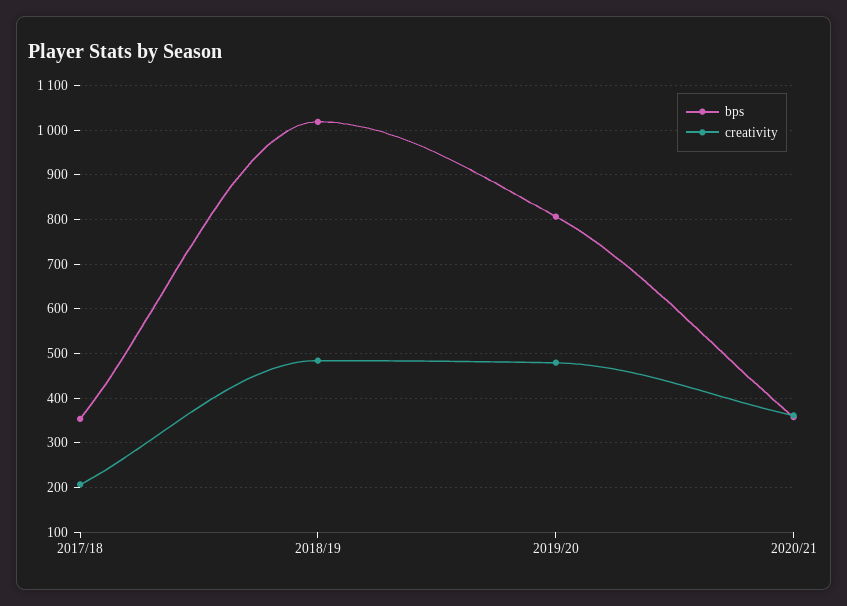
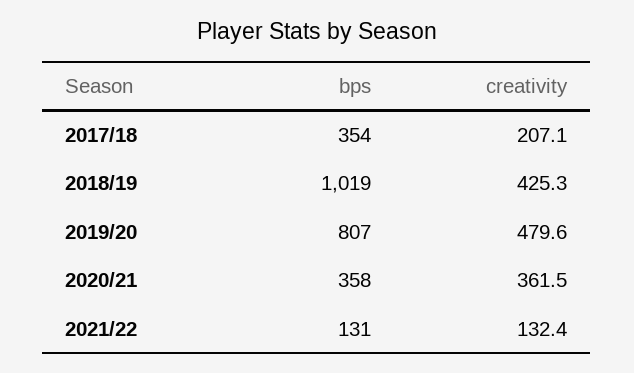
creativity, 2018/19: 480 -> 425.3
bps, 2021/22: none -> 131
creativity, 2021/22: none -> 132.4

